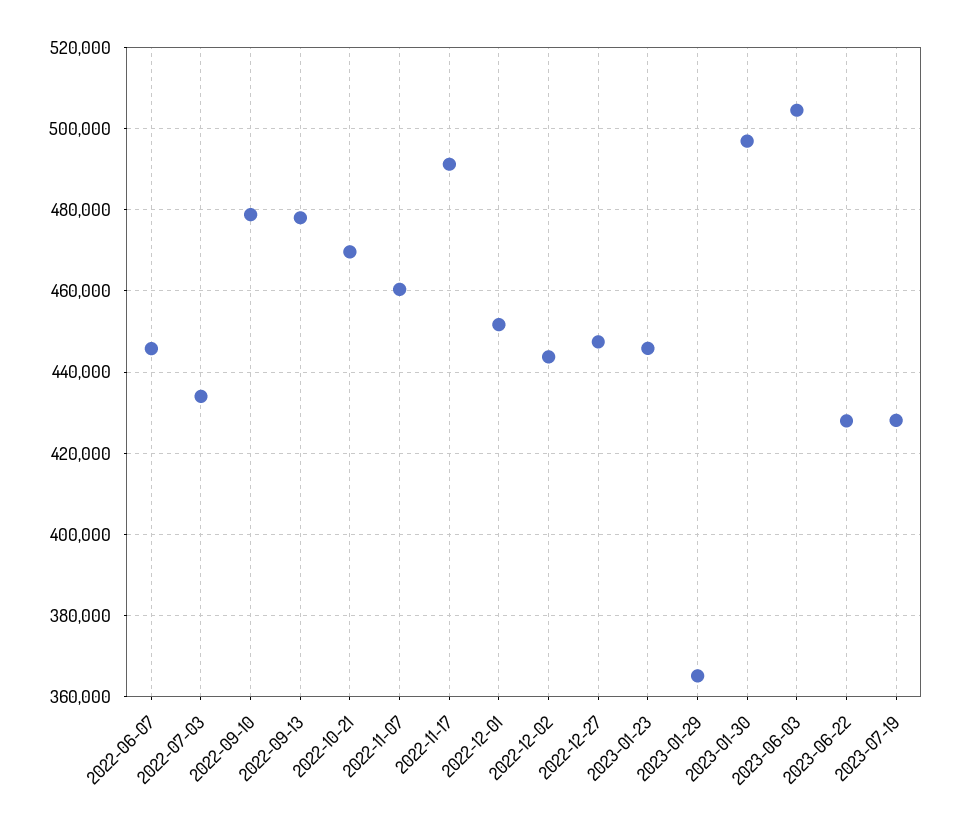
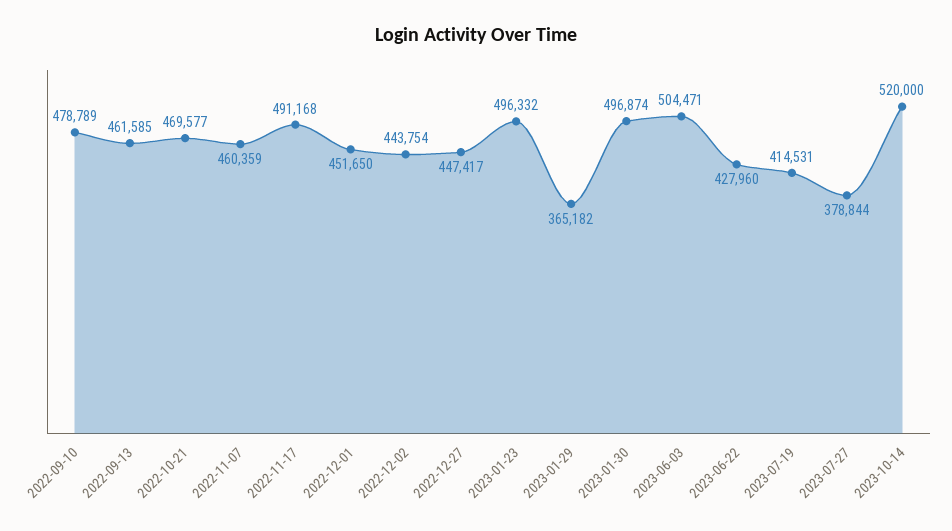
2022-06-07: 446000 -> none
2022-07-03: 434000 -> none
2022-09-13: 478000 -> 461585
2023-01-23: 446000 -> 496332
2023-07-19: 428000 -> 414531
2023-07-27: none -> 378844
2023-10-14: none -> 520000

